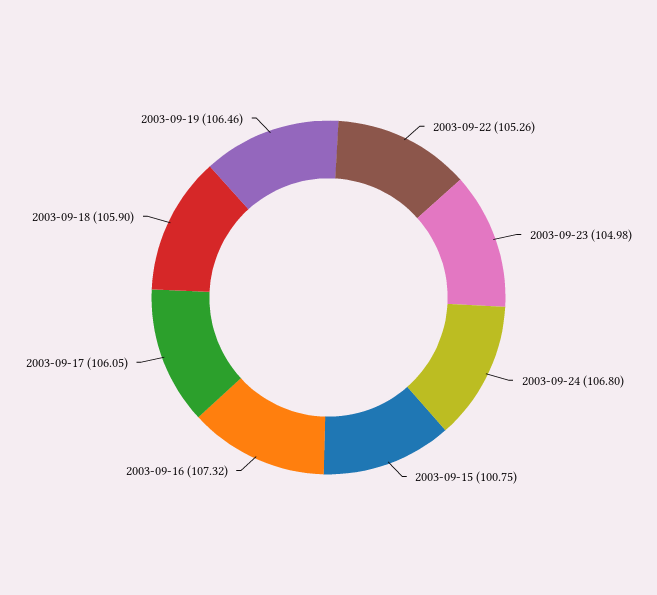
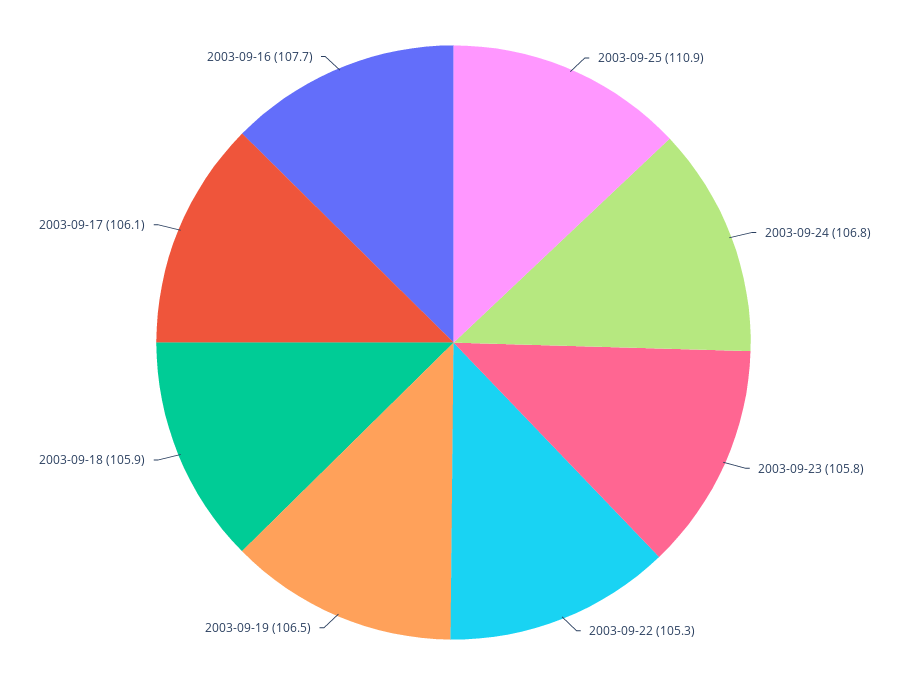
2003-09-23: 104.98 -> 105.8
2003-09-15: 100.75 -> none
2003-09-16: 107.32 -> 107.7
2003-09-25: none -> 110.9

